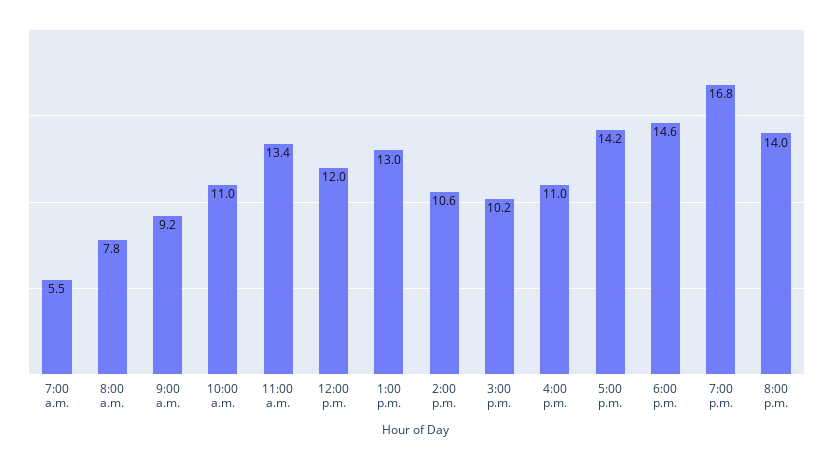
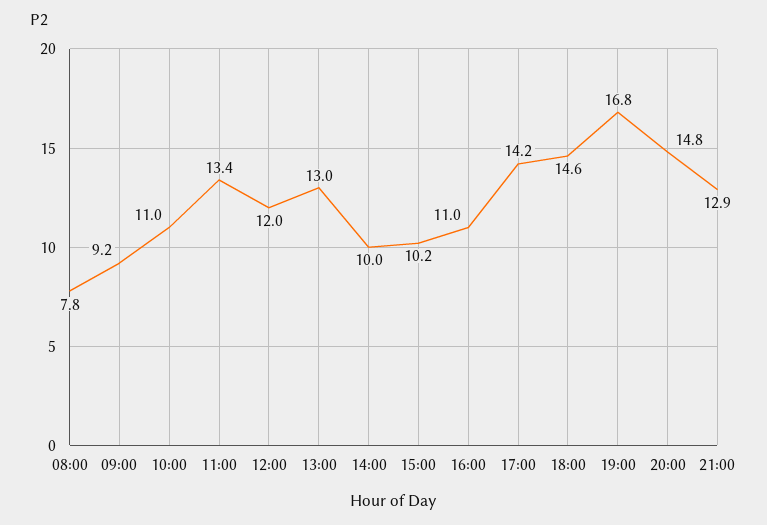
7:00 a.m.: 5.5 -> none
2:00 p.m.: 10.6 -> 10
8:00 p.m.: 14 -> 14.8
21:00: none -> 12.9

